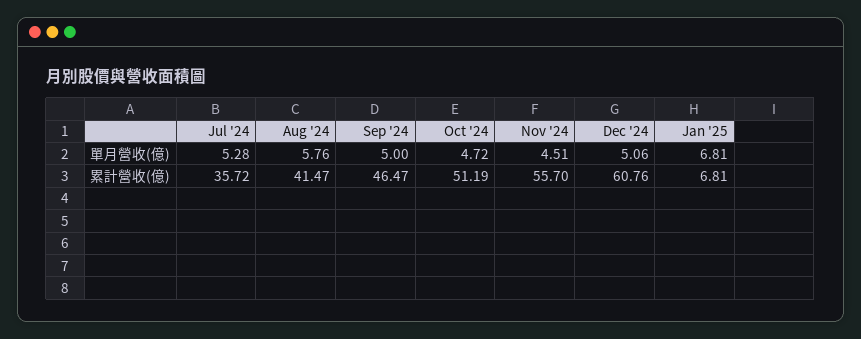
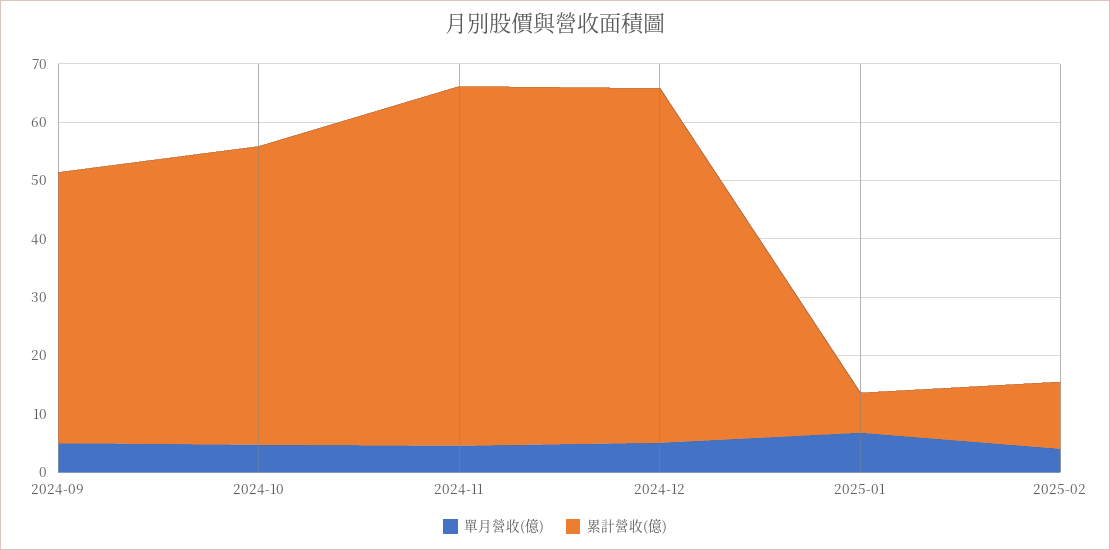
單月營收(億), Jul '24: 5.28 -> none
單月營收(億), Aug '24: 5.76 -> none
累計營收(億), Jul '24: 35.72 -> none
累計營收(億), Aug '24: 41.47 -> none
累計營收(億), Nov '24: 55.7 -> 62
單月營收(億), 2025-02: none -> 4
累計營收(億), 2025-02: none -> 12

